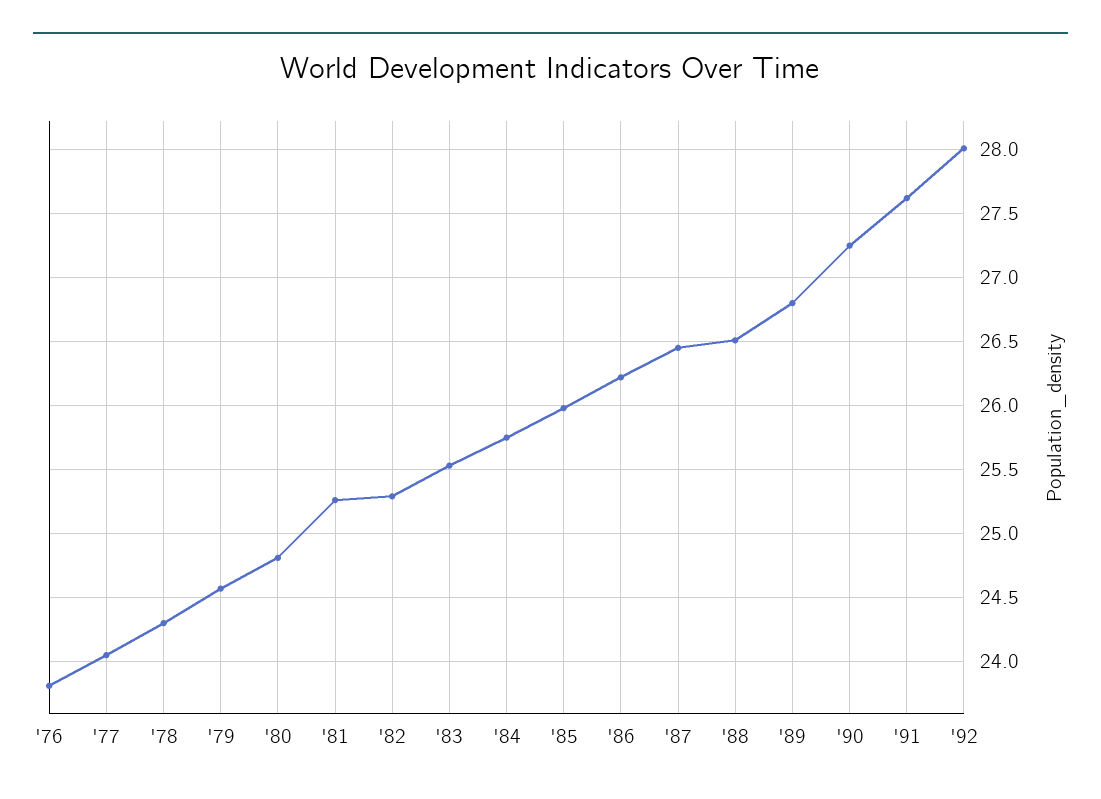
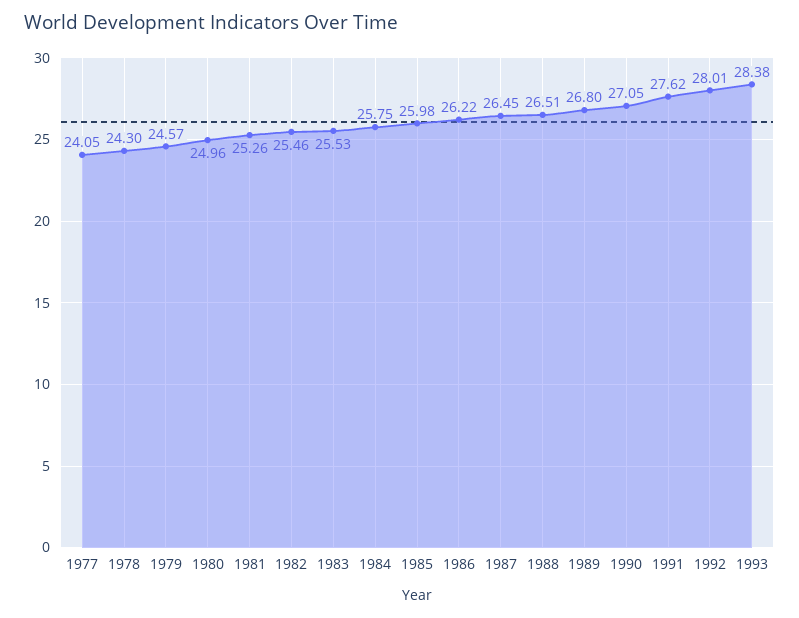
'76: 23.8 -> none
'80: 24.8 -> 24.96
'82: 25.3 -> 25.46
'90: 27.25 -> 27.05
1993: none -> 28.38

